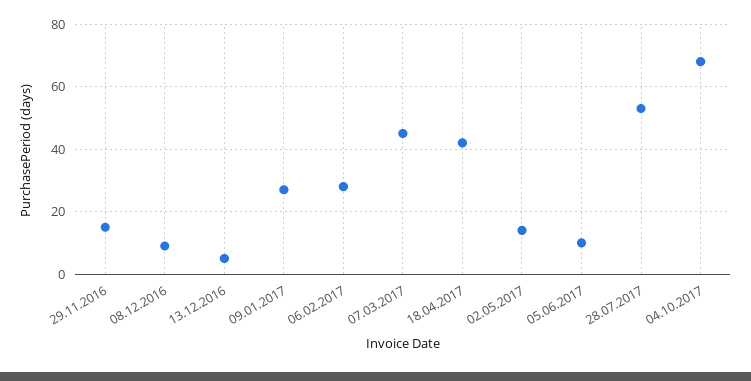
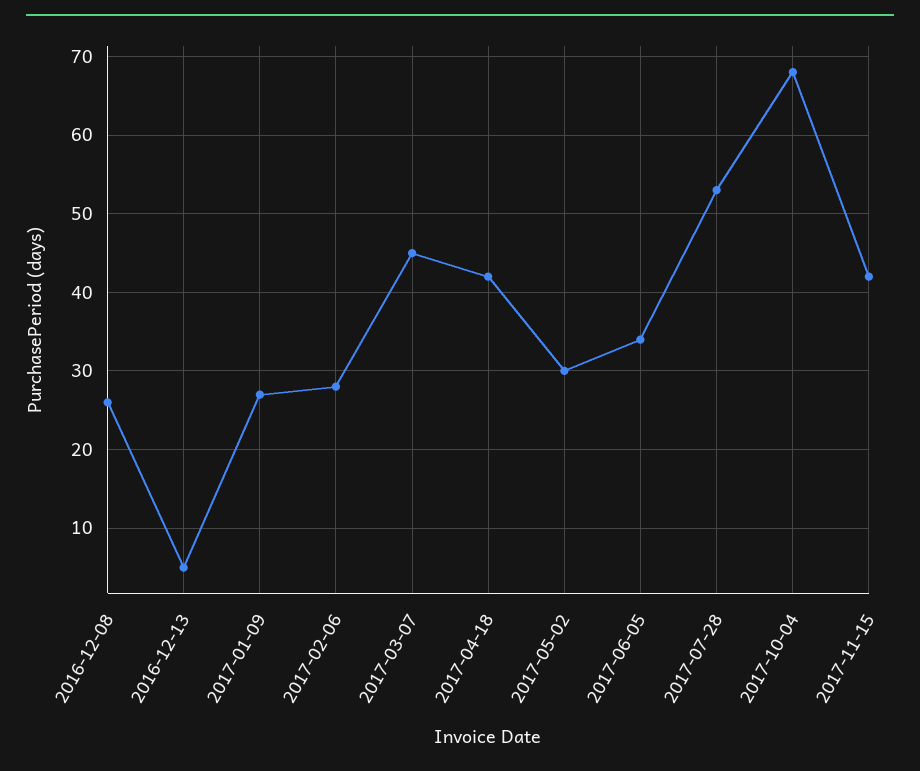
29.11.2016: 15 -> none
08.12.2016: 10 -> 26
02.05.2017: 15 -> 30
05.06.2017: 10 -> 34
2017-11-15: none -> 42

